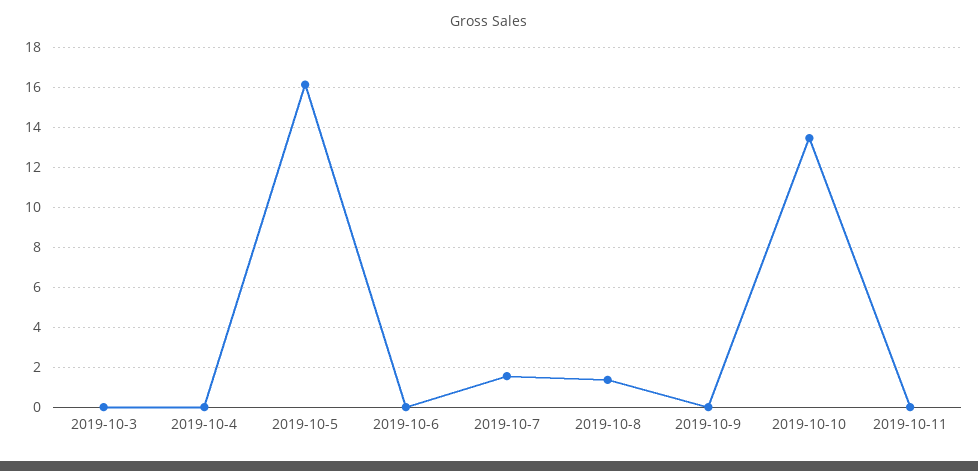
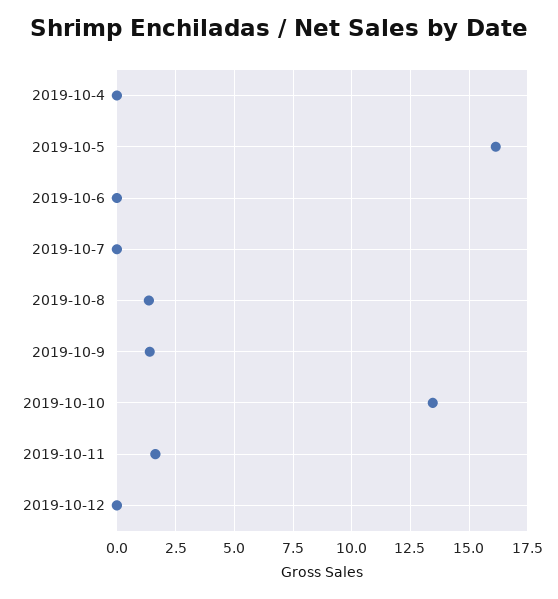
2019-10-3: 0 -> none
2019-10-7: 1.5 -> 0
2019-10-9: 0 -> 1.5
2019-10-11: 0 -> 1.5
2019-10-12: none -> 0

